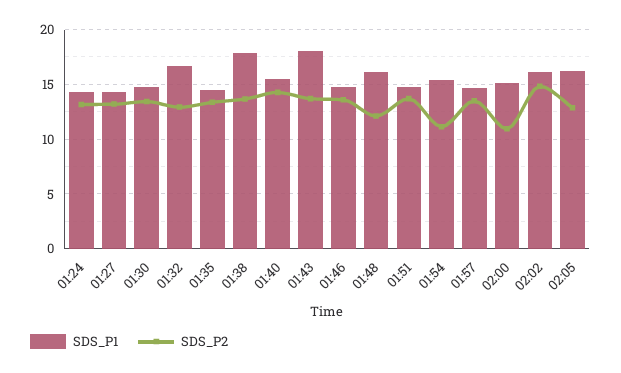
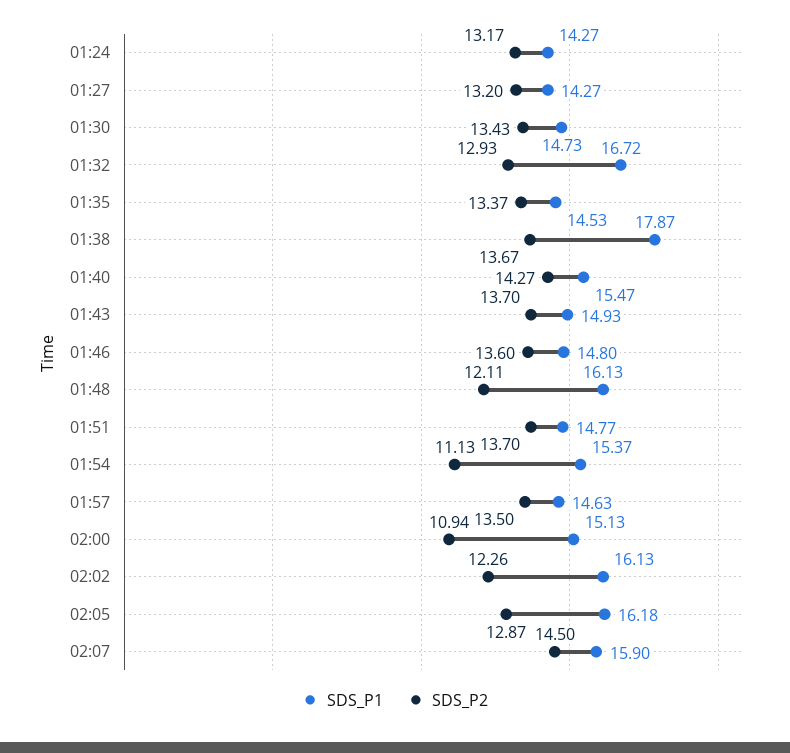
SDS_P1, 01:43: 18 -> 14.93
SDS_P2, 02:02: 15 -> 12.26
SDS_P1, 02:07: none -> 15.9
SDS_P2, 02:07: none -> 14.5

